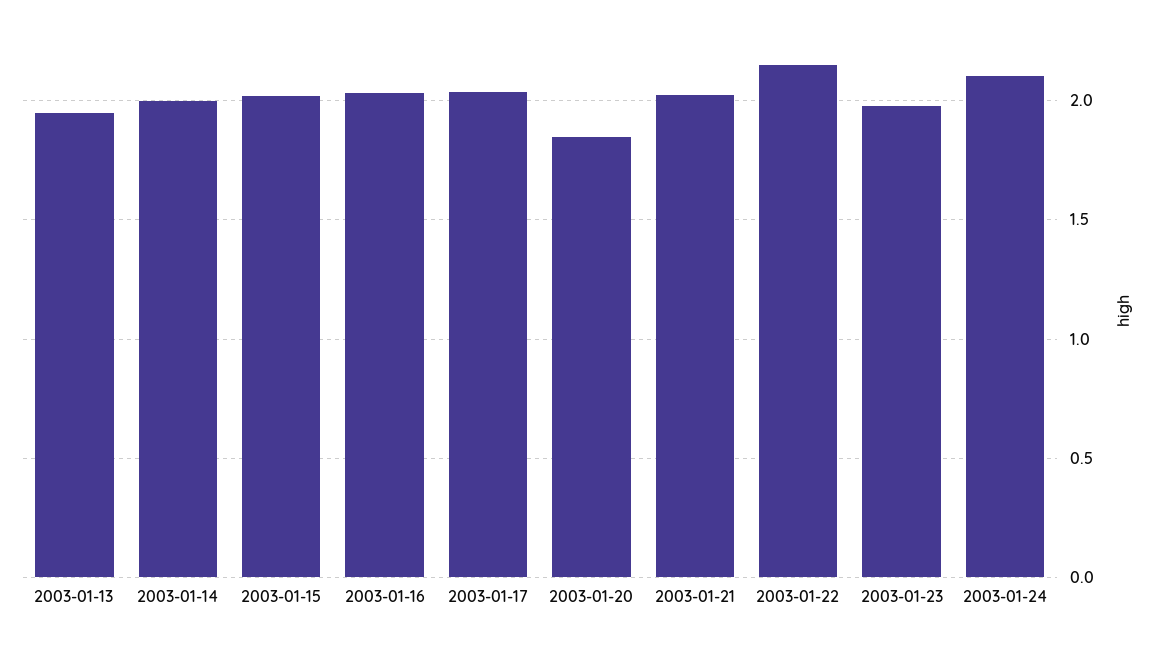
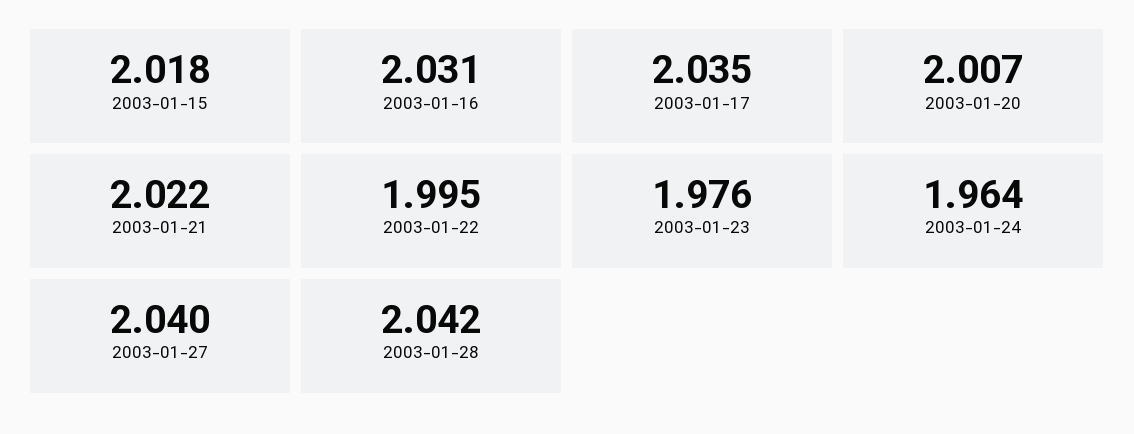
2003-01-13: 1.95 -> none
2003-01-14: 2 -> none
2003-01-20: 1.85 -> 2.007
2003-01-22: 2.15 -> 1.995
2003-01-24: 2.1 -> 1.964
2003-01-27: none -> 2.04
2003-01-28: none -> 2.042

